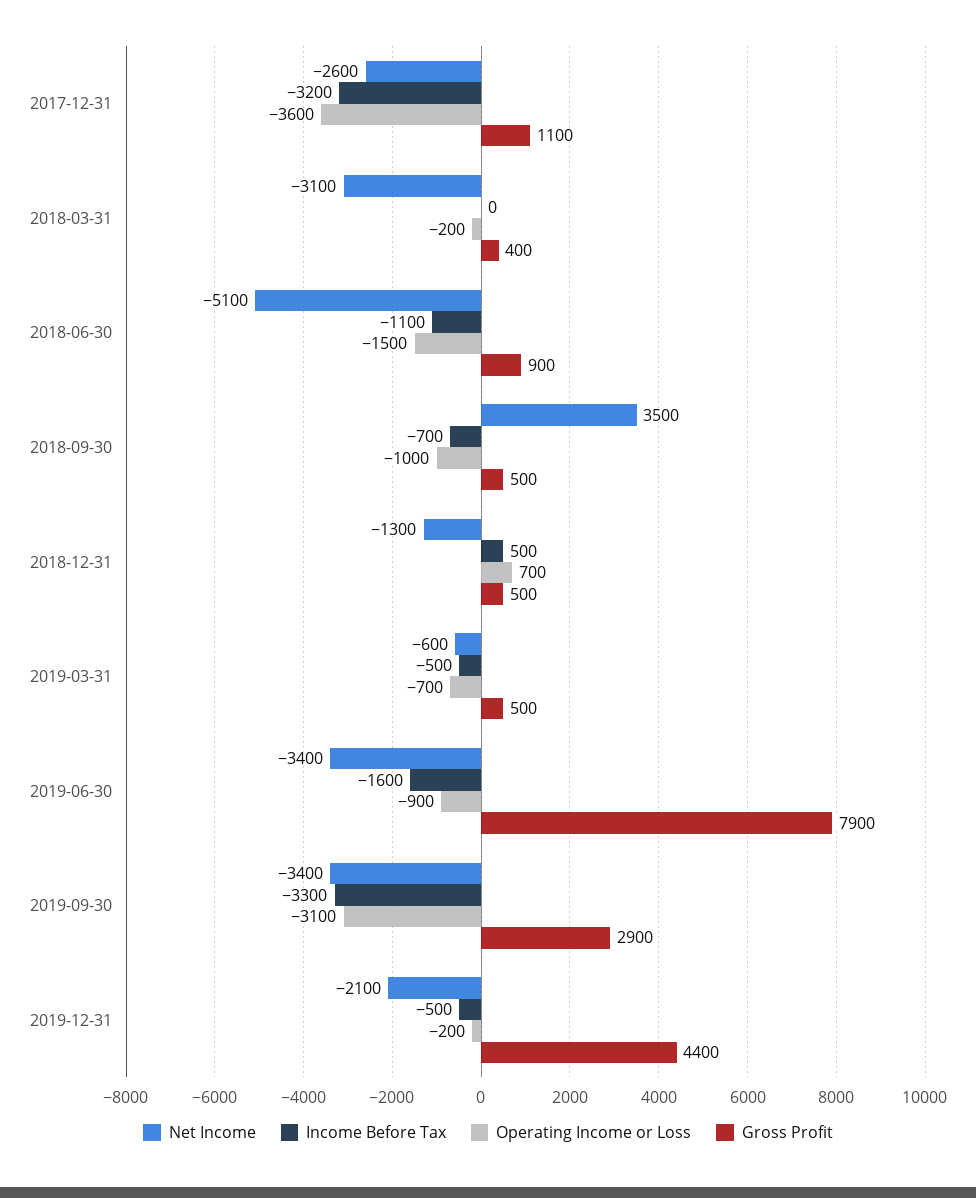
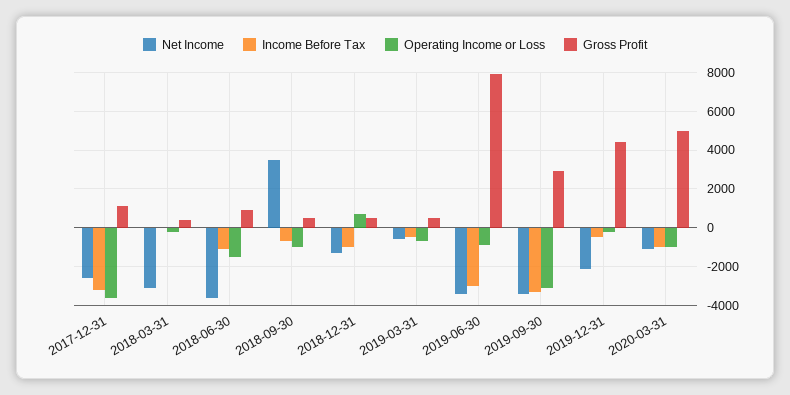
Net Income, 2018-06-30: -5100 -> -3500
Income Before Tax, 2018-12-31: 500 -> -1000
Income Before Tax, 2019-06-30: -1600 -> -3000
Net Income, 2020-03-31: none -> -1000
Income Before Tax, 2020-03-31: none -> -1000
Operating Income or Loss, 2020-03-31: none -> -1000
Gross Profit, 2020-03-31: none -> 5000

